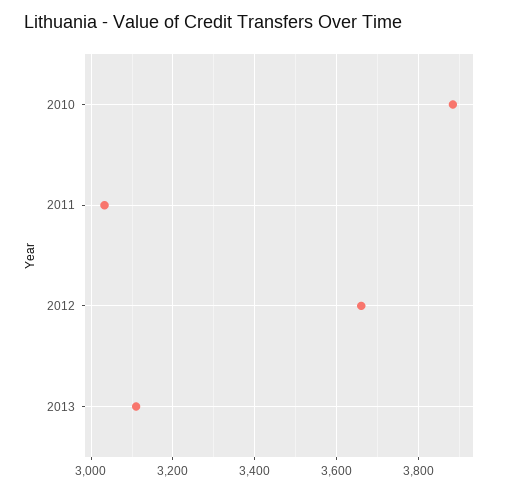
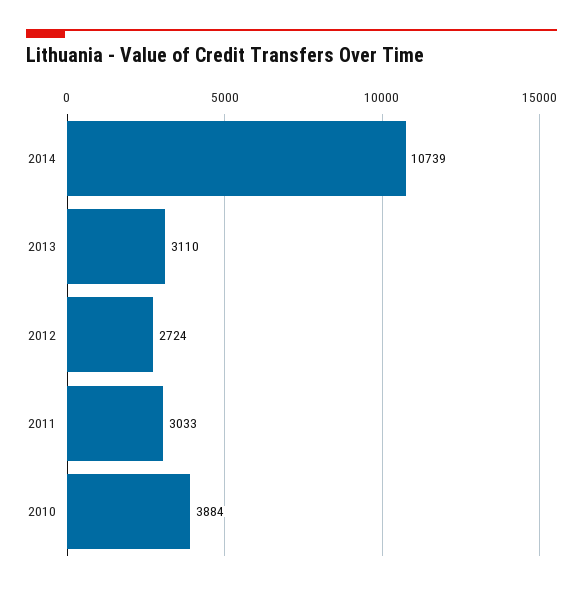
2012: 3660 -> 2724
2014: none -> 10739

